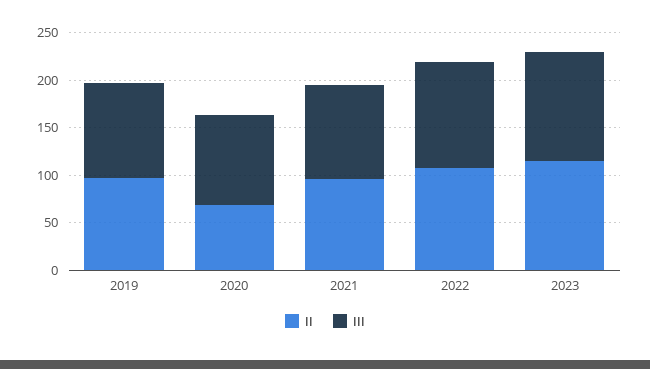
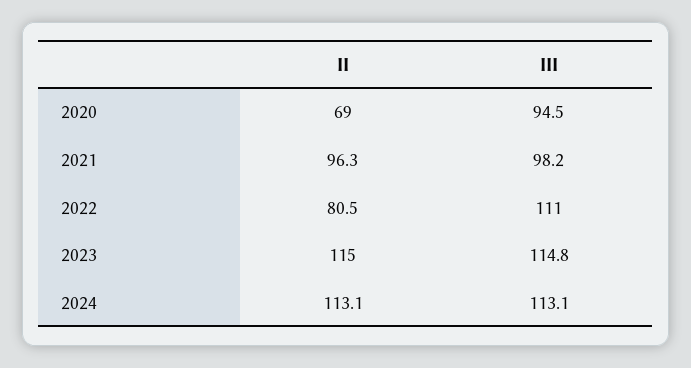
II, 2019: 100 -> none
III, 2019: 100 -> none
II, 2022: 110 -> 80.5
II, 2024: none -> 113.1
III, 2024: none -> 113.1

